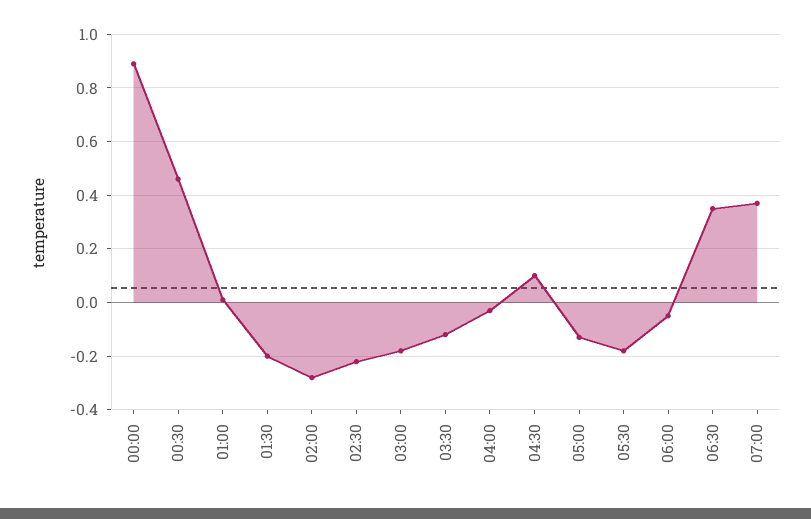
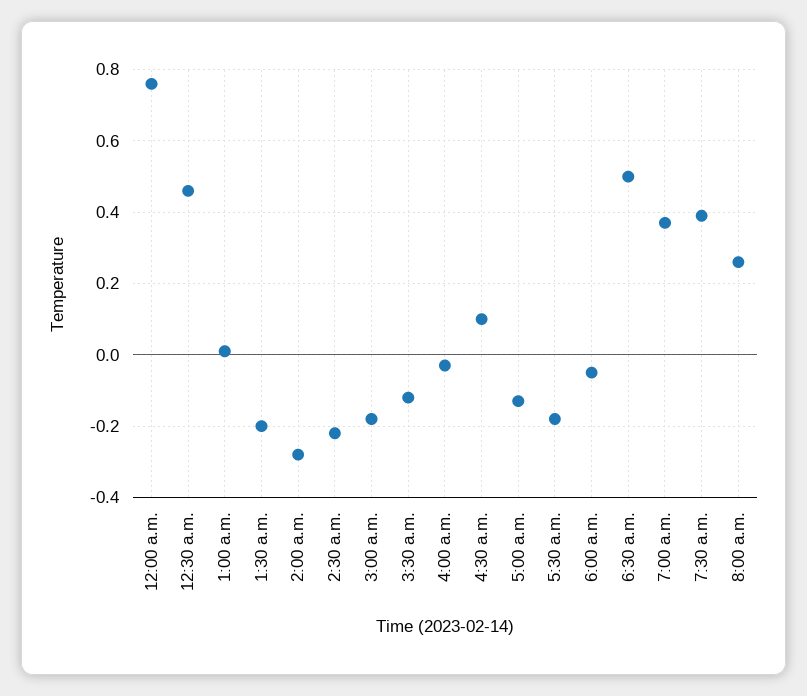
00:00: 0.9 -> 0.75
06:30: 0.35 -> 0.5
7:30 a.m.: none -> 0.4
8:00 a.m.: none -> 0.25

